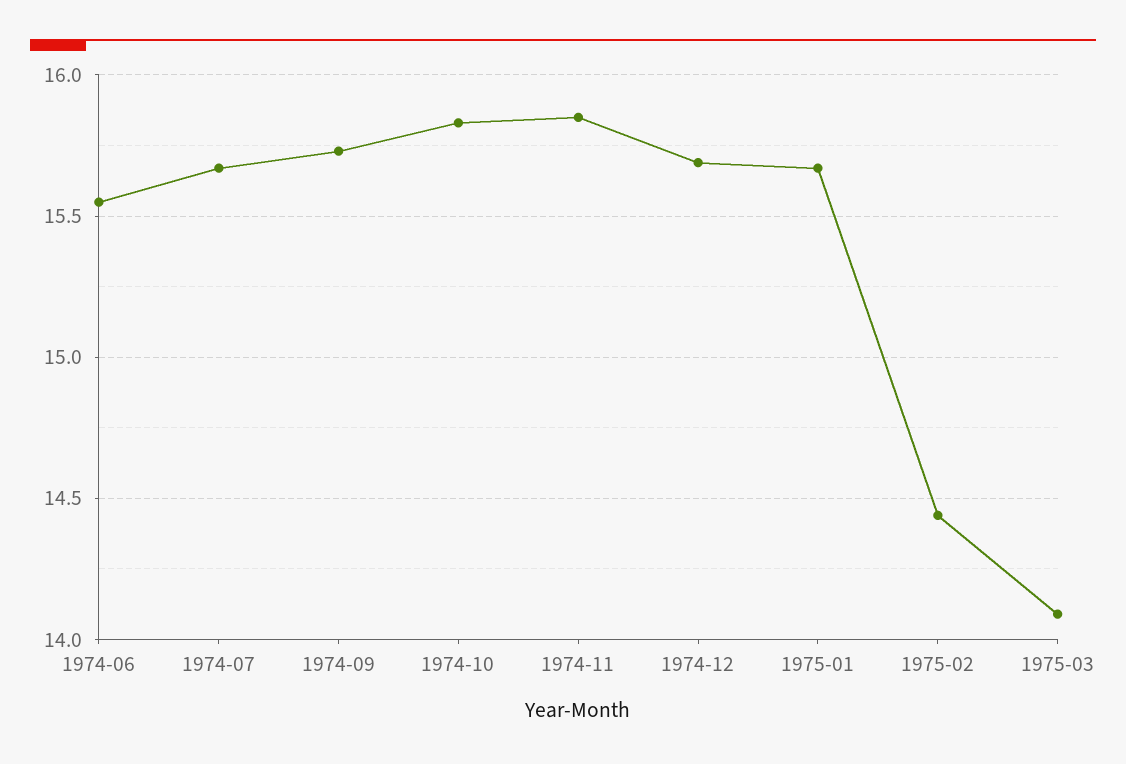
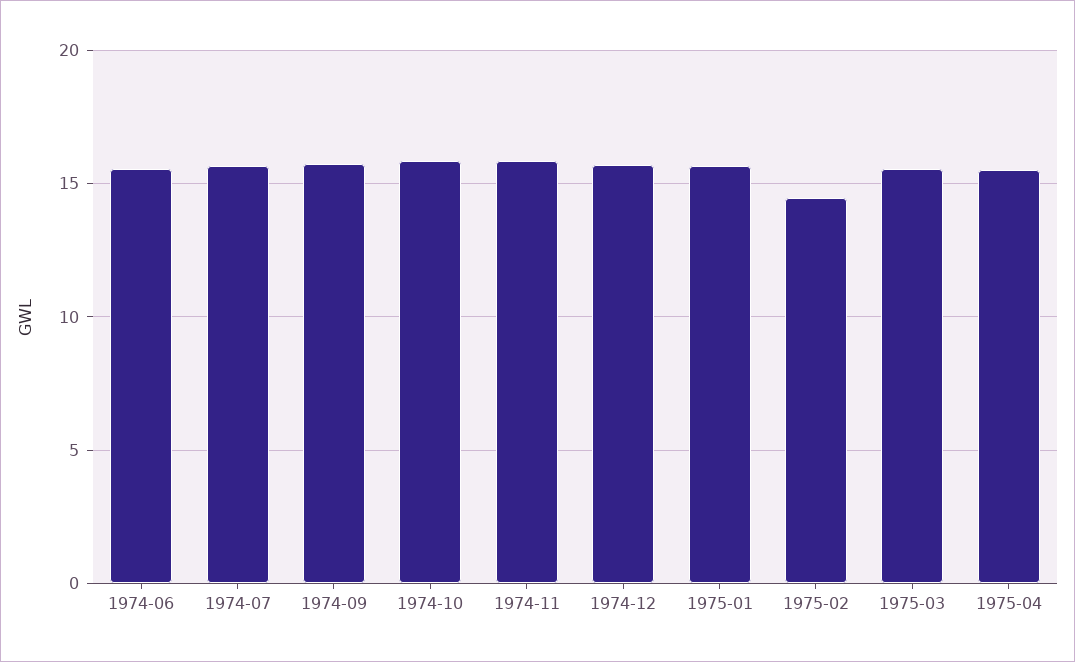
1975-03: 14.1 -> 15.5
1975-04: none -> 15.5

